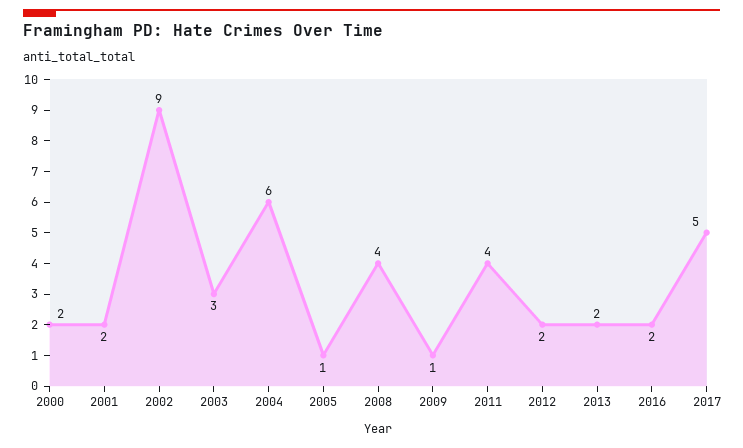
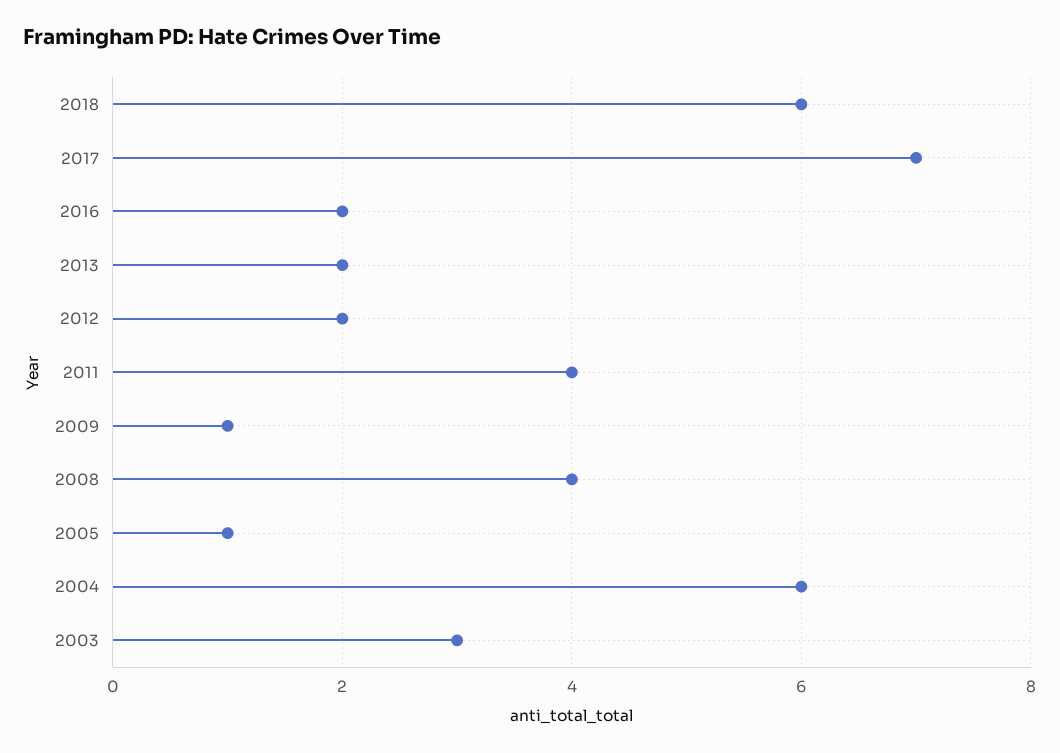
2000: 2 -> none
2001: 2 -> none
2002: 9 -> none
2017: 5 -> 7
2018: none -> 6

